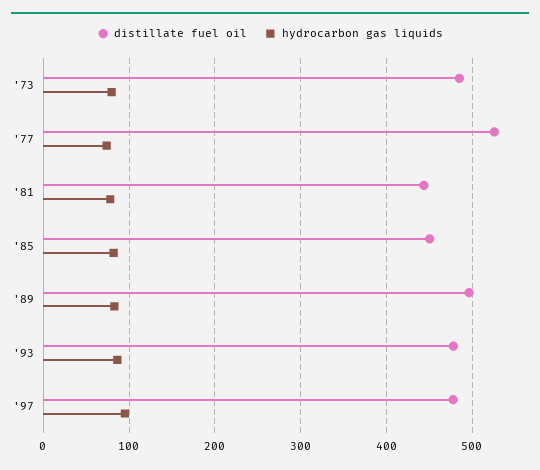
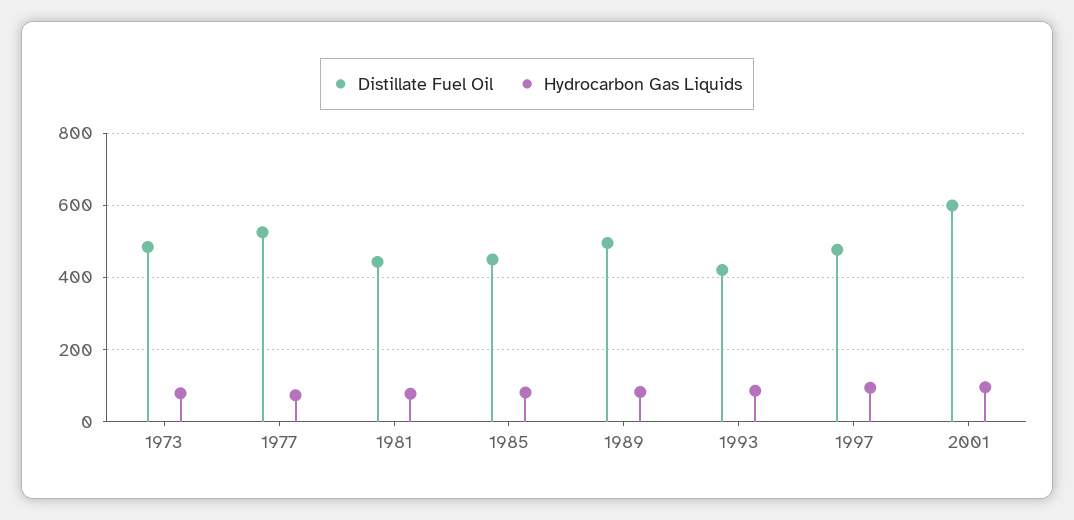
distillate fuel oil, '93: 480 -> 420
distillate fuel oil, 2001: none -> 600
hydrocarbon gas liquids, 2001: none -> 100

